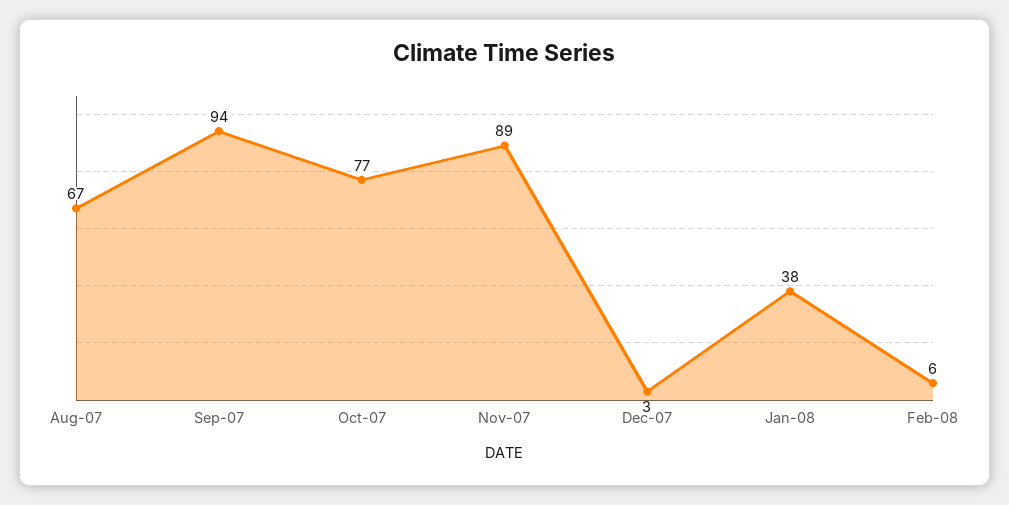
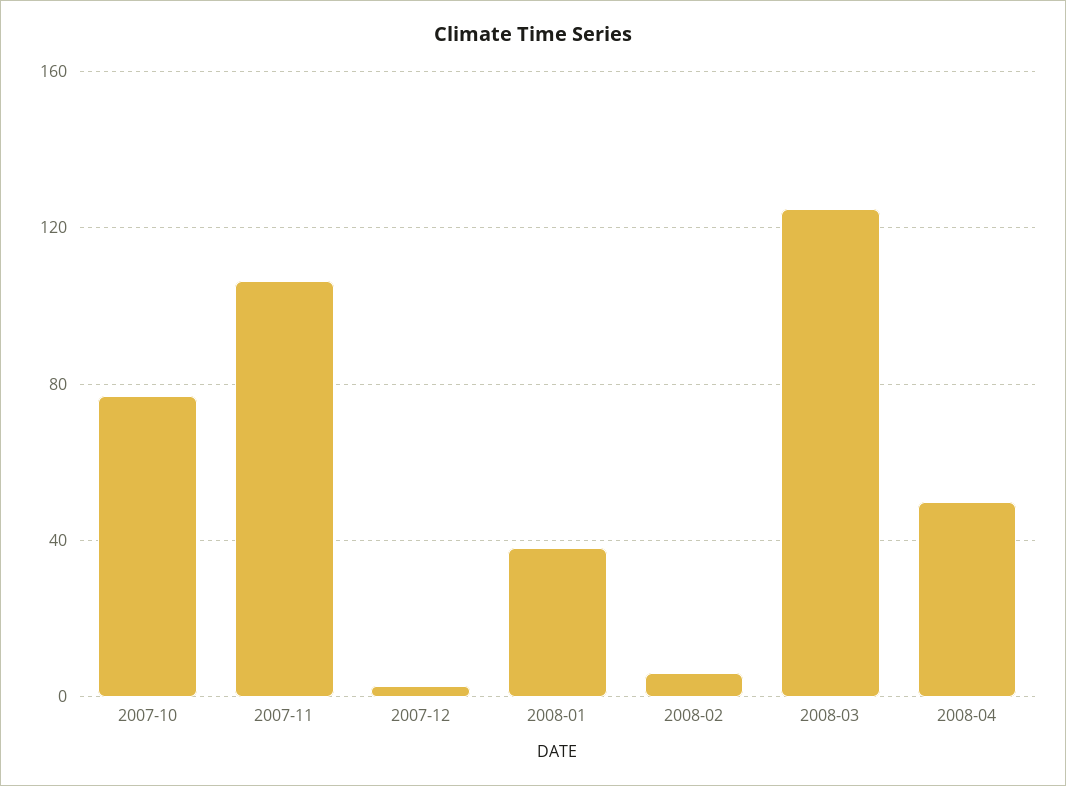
Aug-07: 67 -> none
Sep-07: 94 -> none
Nov-07: 89 -> 105
2008-03: none -> 125
2008-04: none -> 50

